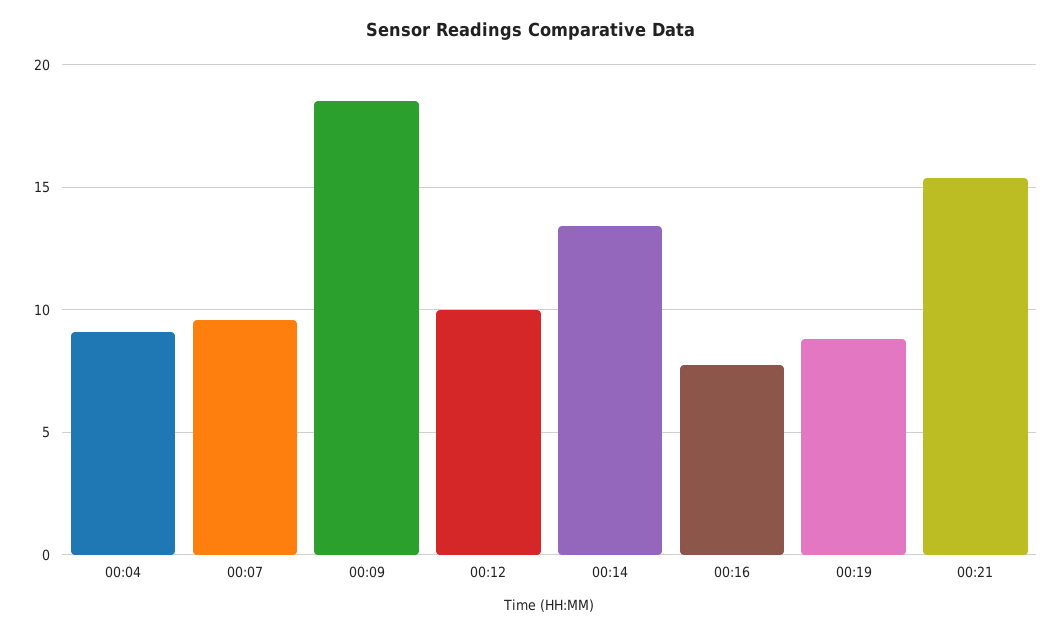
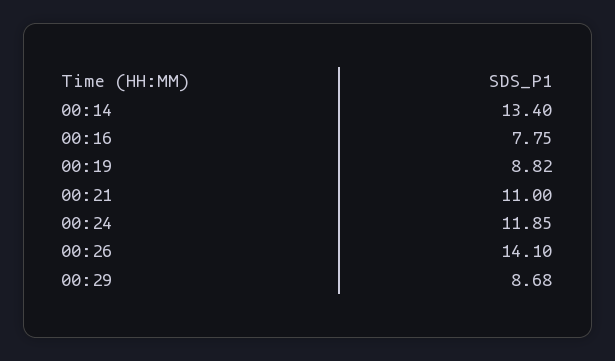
00:04: 9 -> none
00:07: 9.5 -> none
00:09: 18.5 -> none
00:12: 10 -> none
00:21: 15.5 -> 11
00:24: none -> 11.85
00:26: none -> 14.1
00:29: none -> 8.68

